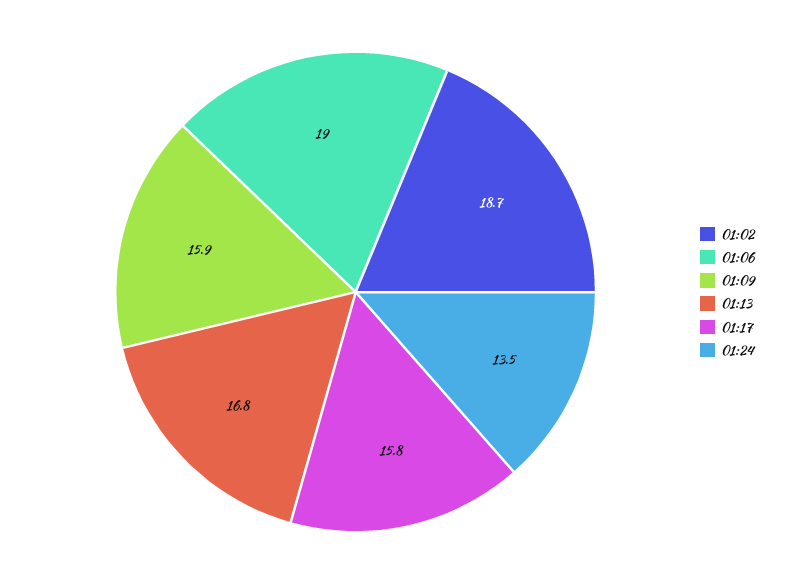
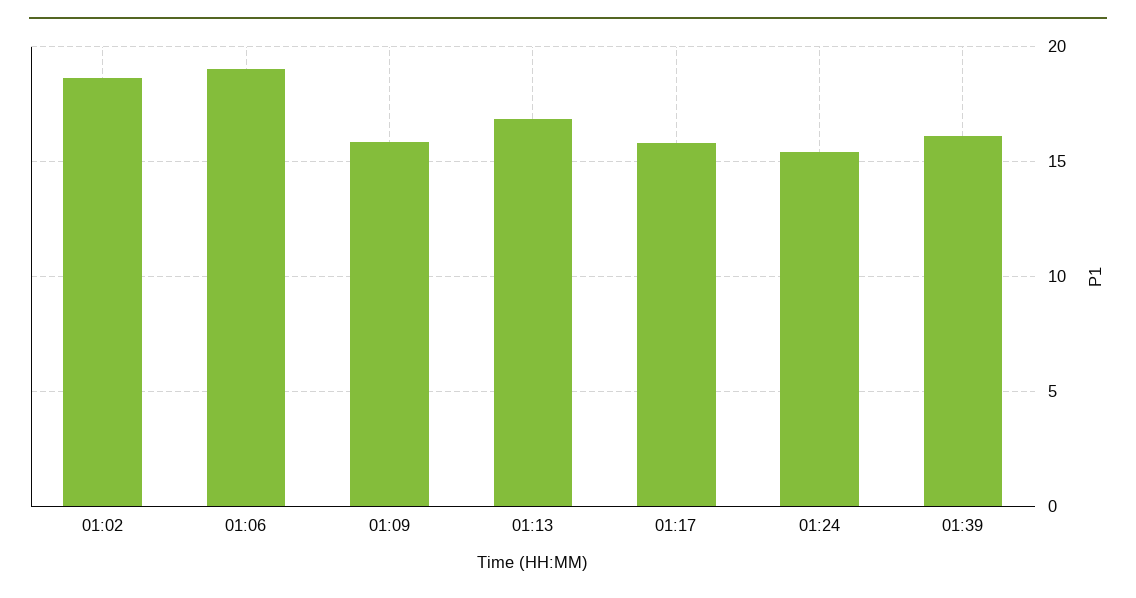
01:24: 13.5 -> 15.5
01:39: none -> 16

